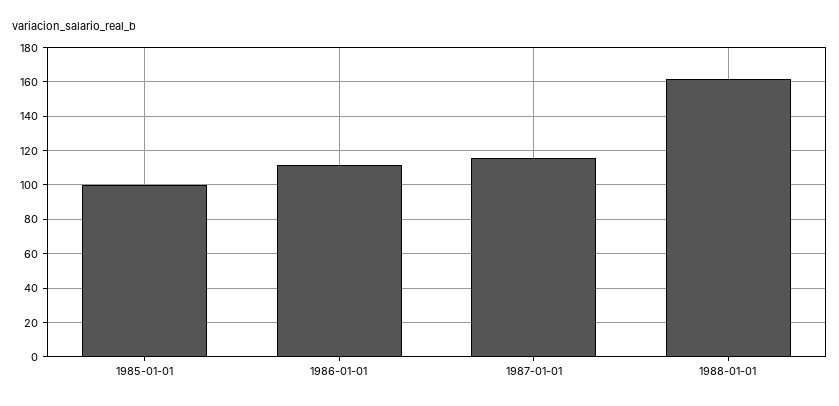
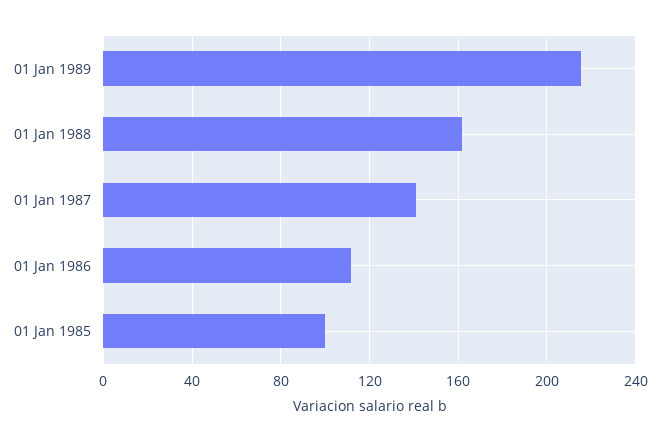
1987-01-01: 115 -> 140
01 Jan 1989: none -> 215

